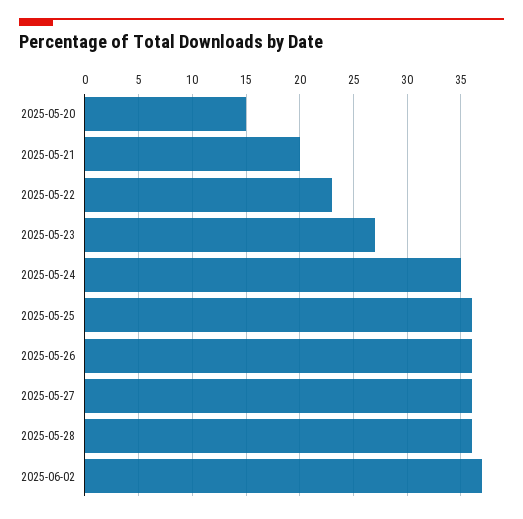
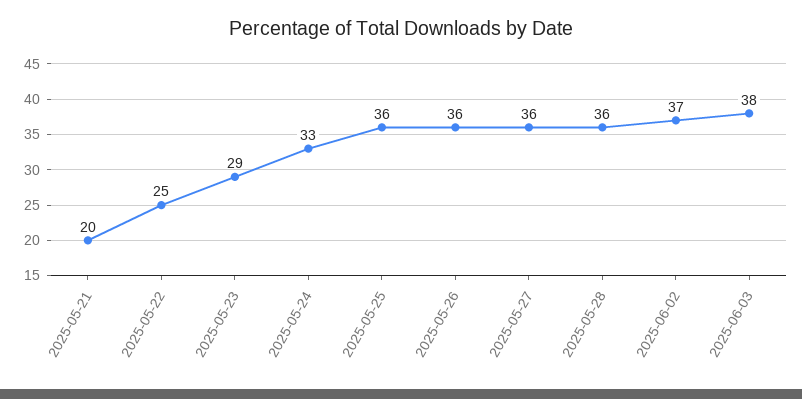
2025-05-20: 15 -> none
2025-05-22: 23 -> 25
2025-05-23: 27 -> 29
2025-05-24: 35 -> 33
2025-06-03: none -> 38

